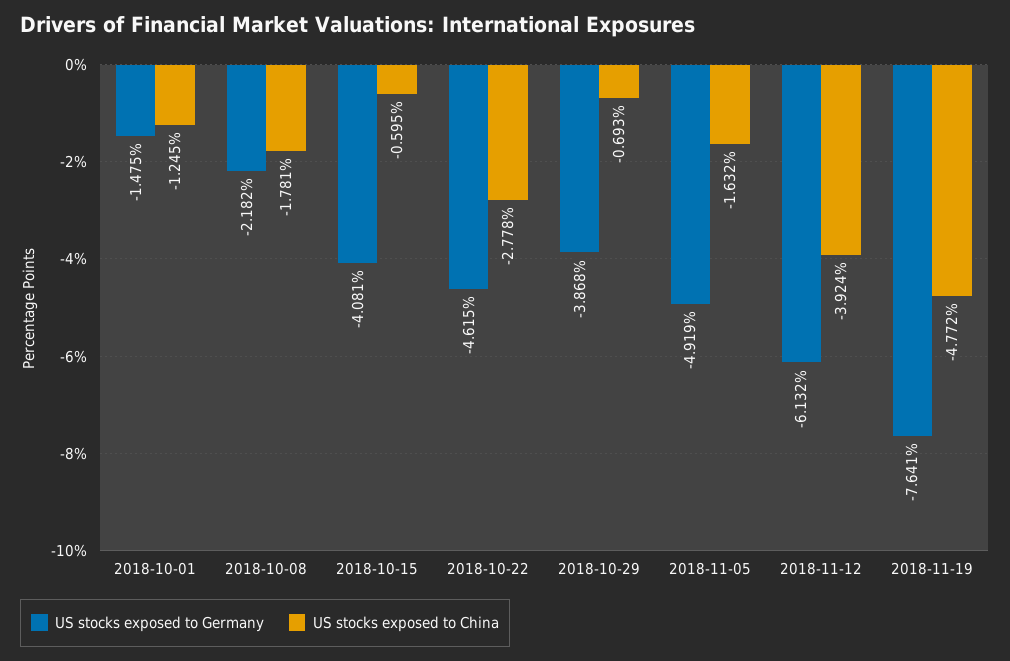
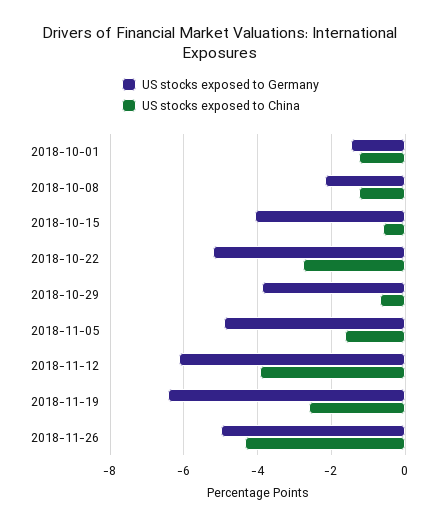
US stocks exposed to China, 2018-10-08: -1.781 -> -1.2
US stocks exposed to Germany, 2018-10-22: -4.615 -> -5.2
US stocks exposed to Germany, 2018-11-19: -7.641 -> -6.4
US stocks exposed to China, 2018-11-19: -4.772 -> -2.6
US stocks exposed to Germany, 2018-11-26: none -> -5
US stocks exposed to China, 2018-11-26: none -> -4.4

